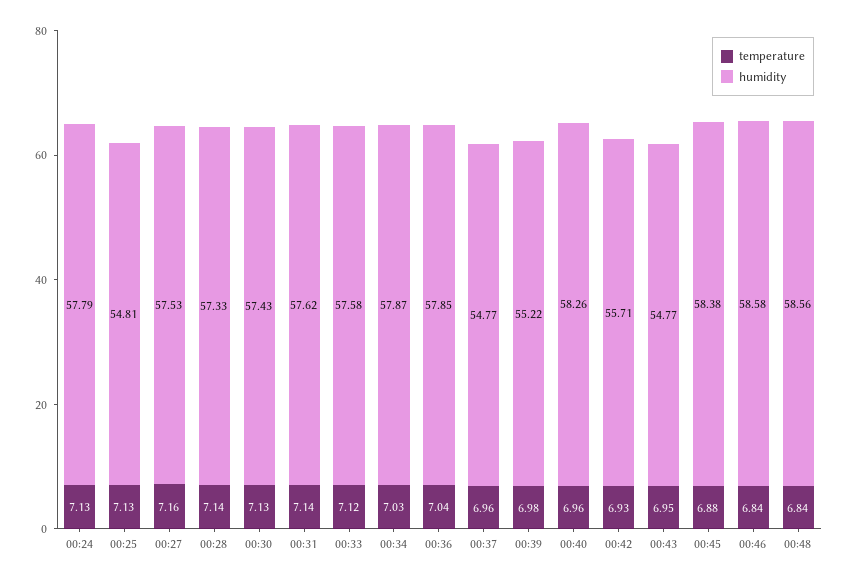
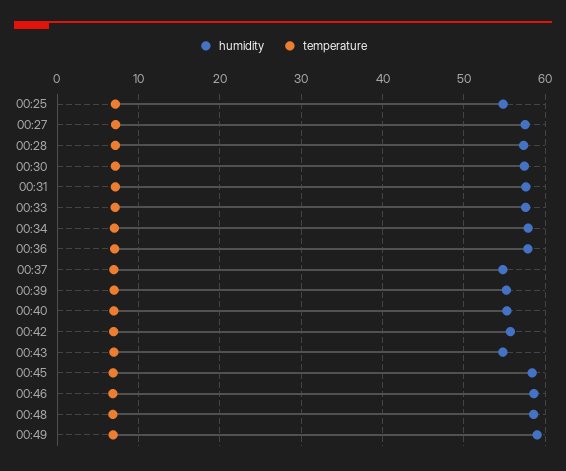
temperature, 00:24: 7.13 -> none
humidity, 00:24: 57.79 -> none
humidity, 00:40: 58.26 -> 55
humidity, 00:49: none -> 59
temperature, 00:49: none -> 7

